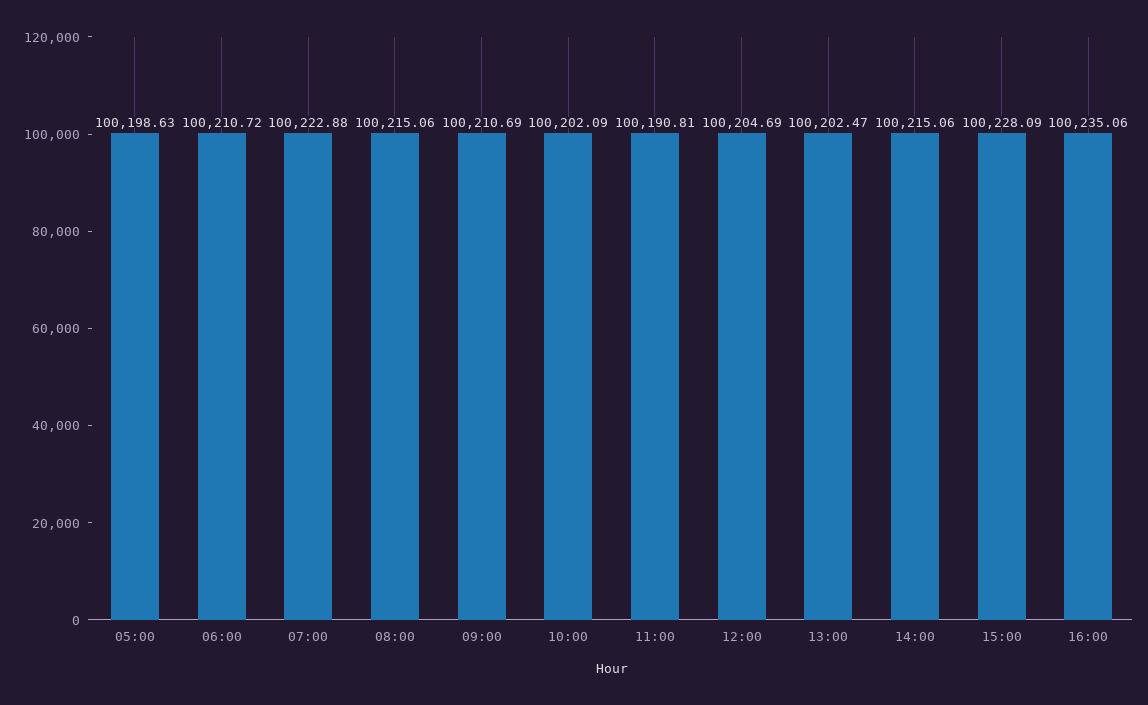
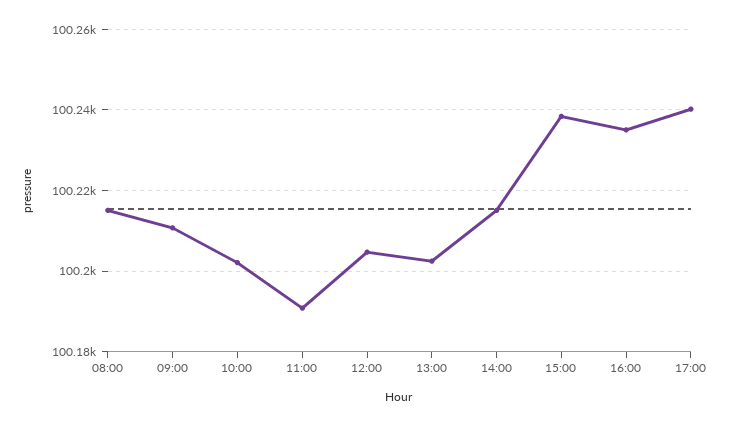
05:00: 100198.63 -> none
06:00: 100210.72 -> none
07:00: 100222.88 -> none
15:00: 100228.09 -> 100238
17:00: none -> 100240

